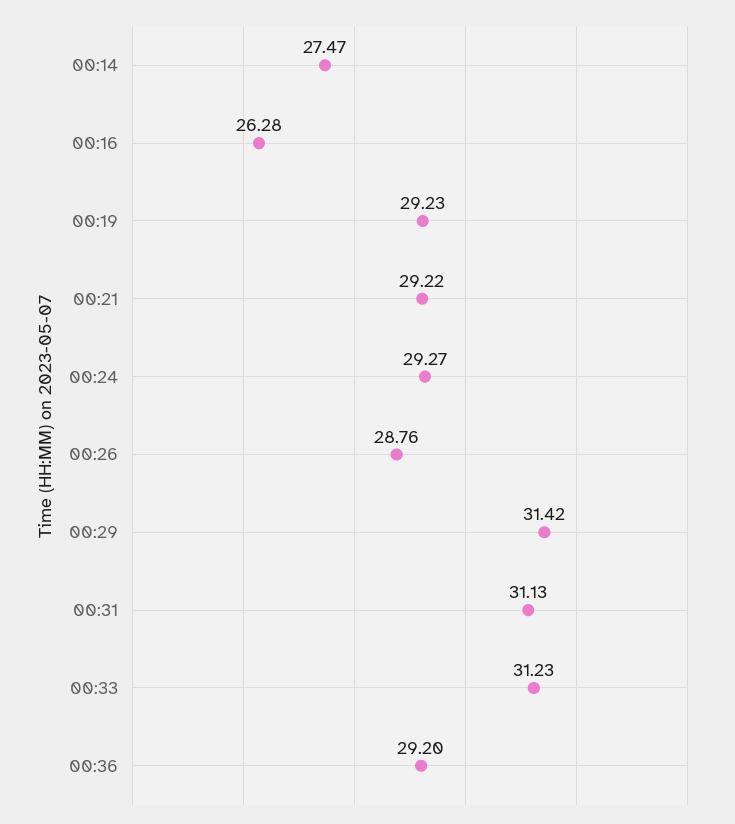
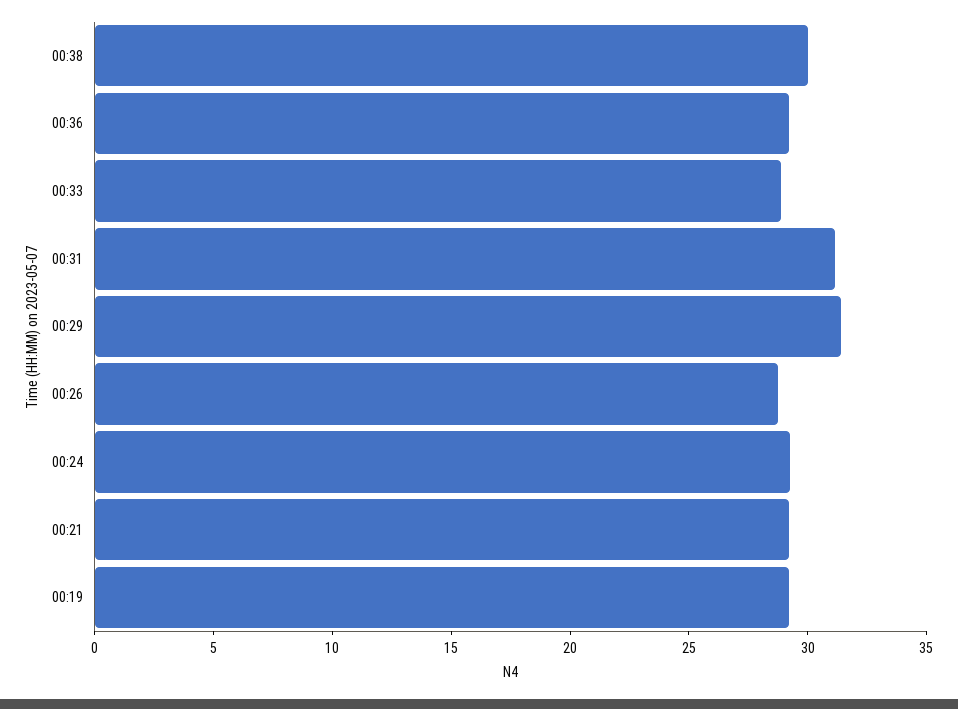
00:14: 27.47 -> none
00:16: 26.28 -> none
00:33: 31.23 -> 29
00:38: none -> 30

